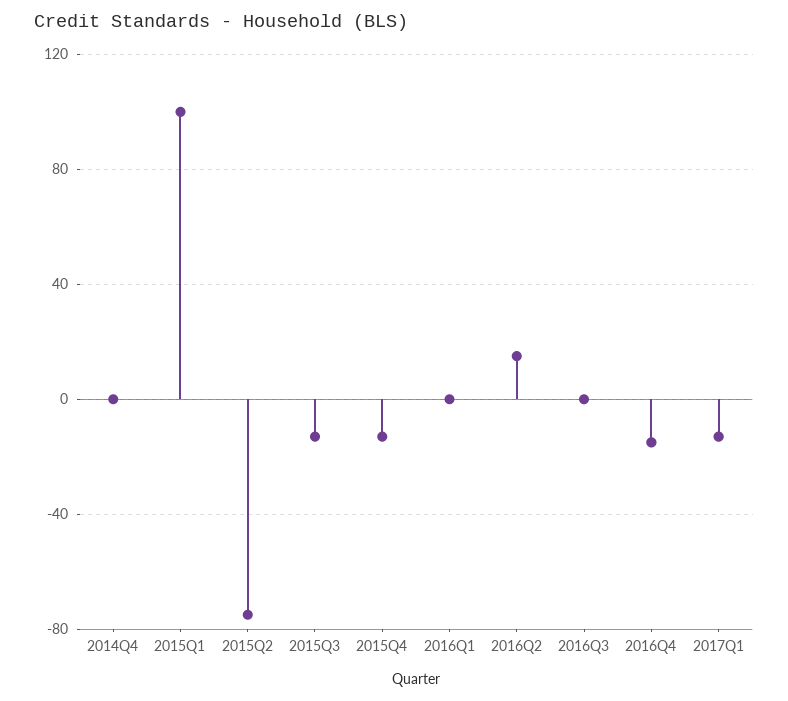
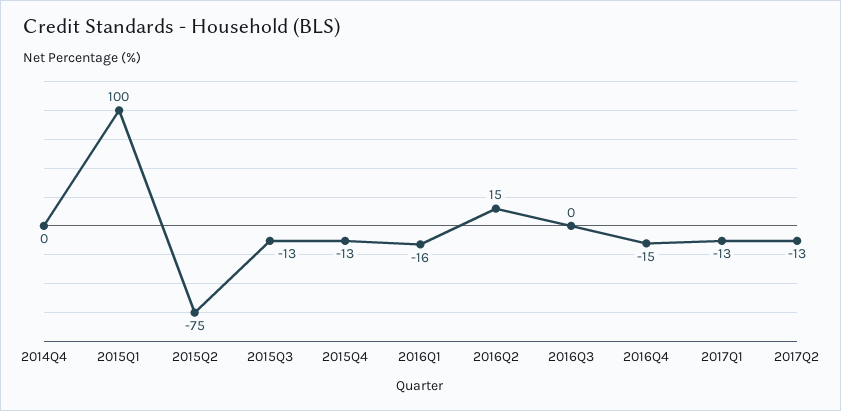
2016Q1: 0 -> -16
2017Q2: none -> -13

